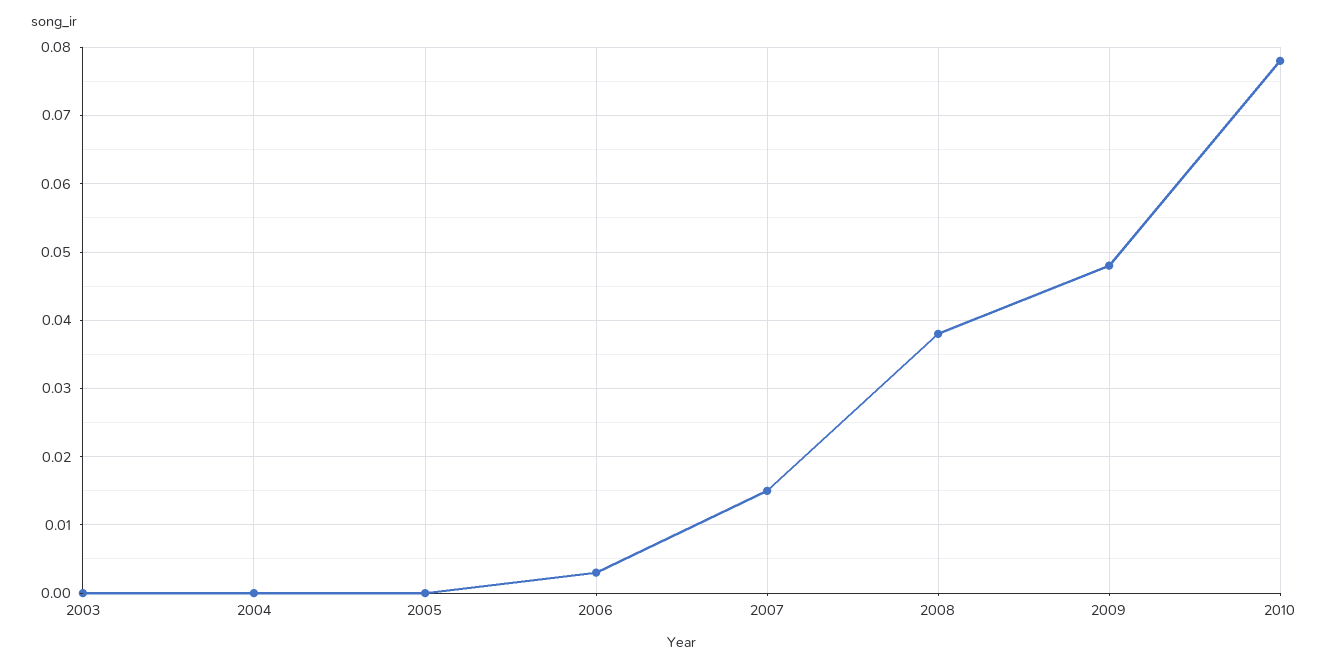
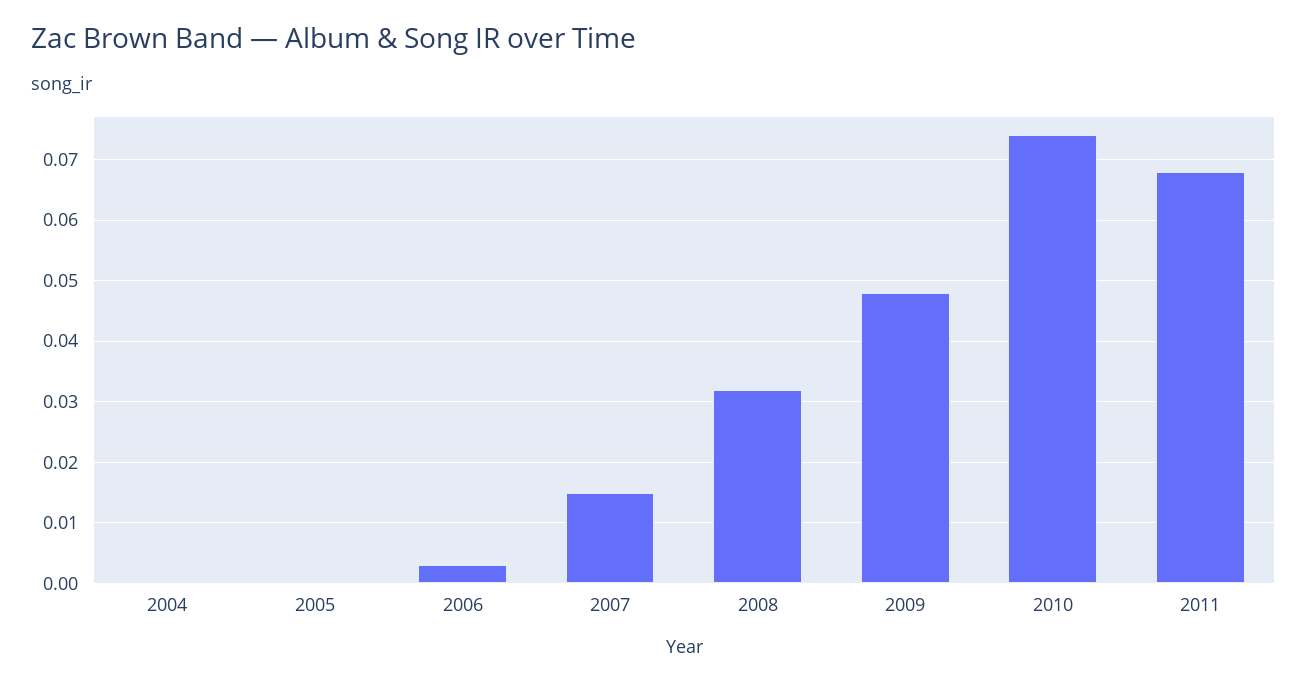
2003: 0 -> none
2008: 0.038 -> 0.032
2010: 0.078 -> 0.074
2011: none -> 0.068

